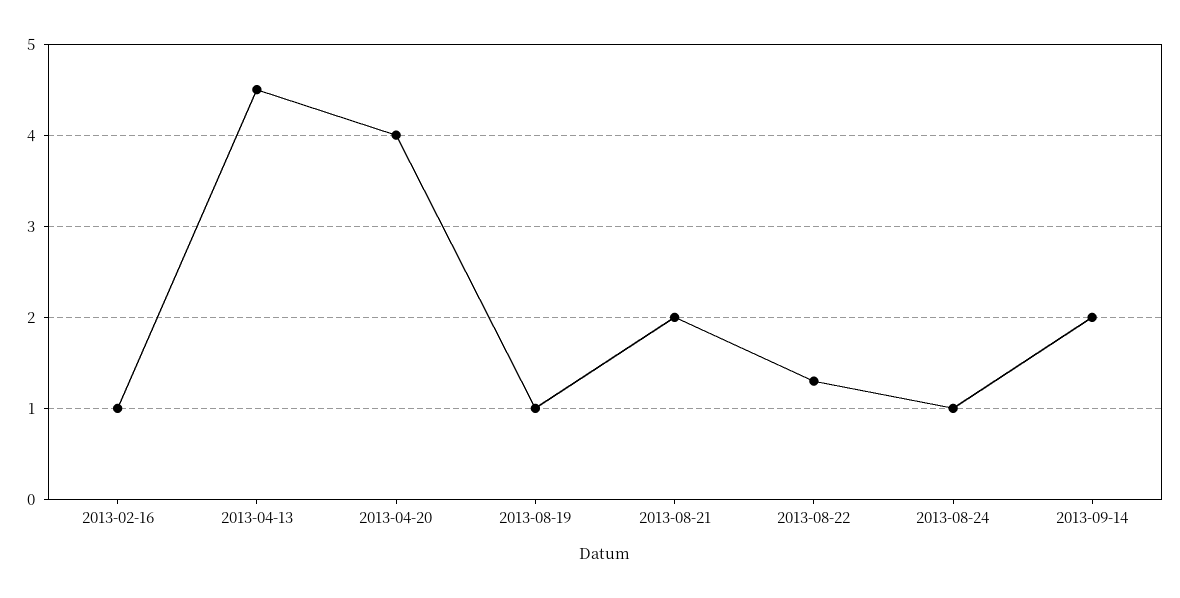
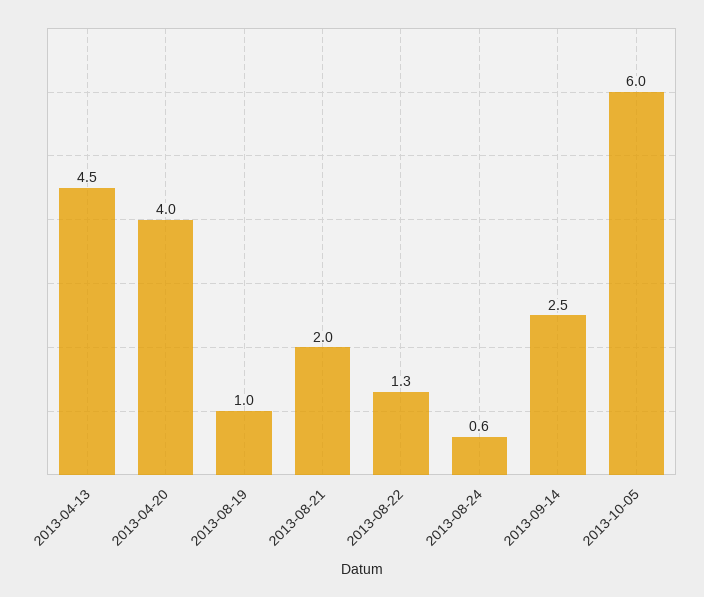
2013-02-16: 1 -> none
2013-08-24: 1 -> 0.6
2013-09-14: 2 -> 2.5
2013-10-05: none -> 6

